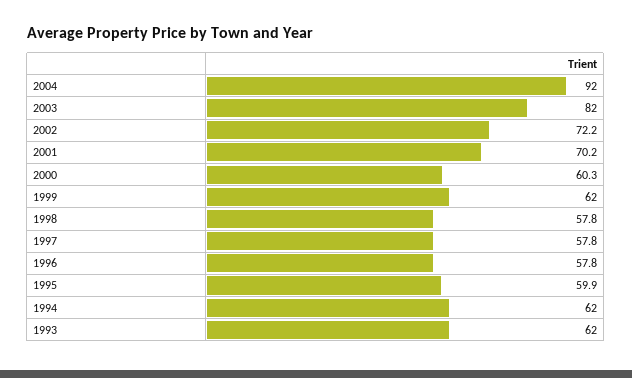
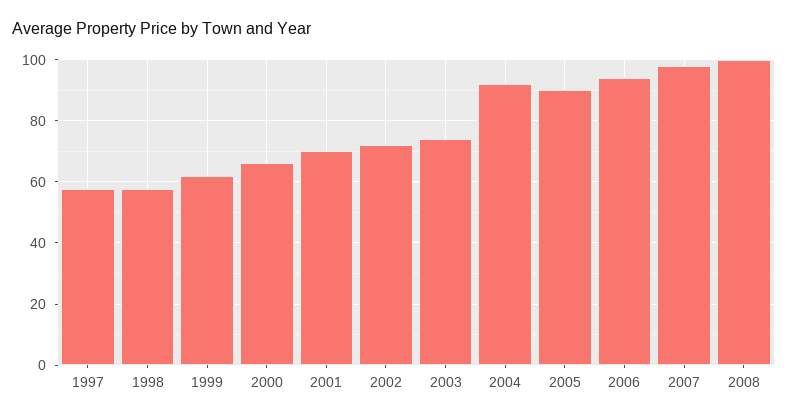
2003: 82 -> 74
2000: 60.3 -> 66
1996: 57.8 -> none
1995: 59.9 -> none
1994: 62 -> none
1993: 62 -> none
2005: none -> 90
2006: none -> 94
2007: none -> 98
2008: none -> 100

